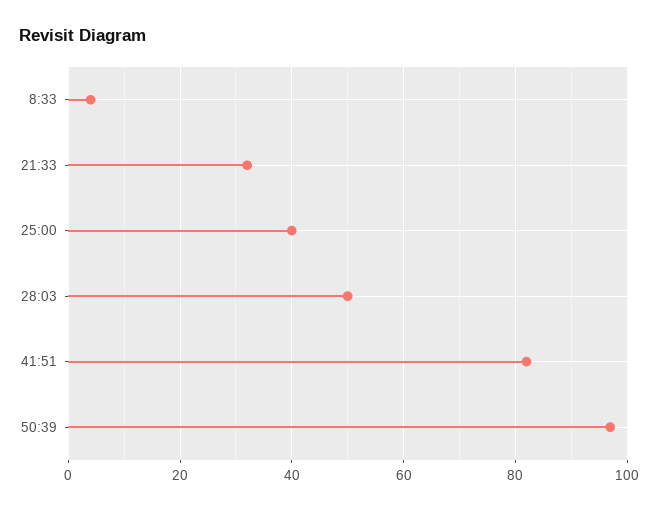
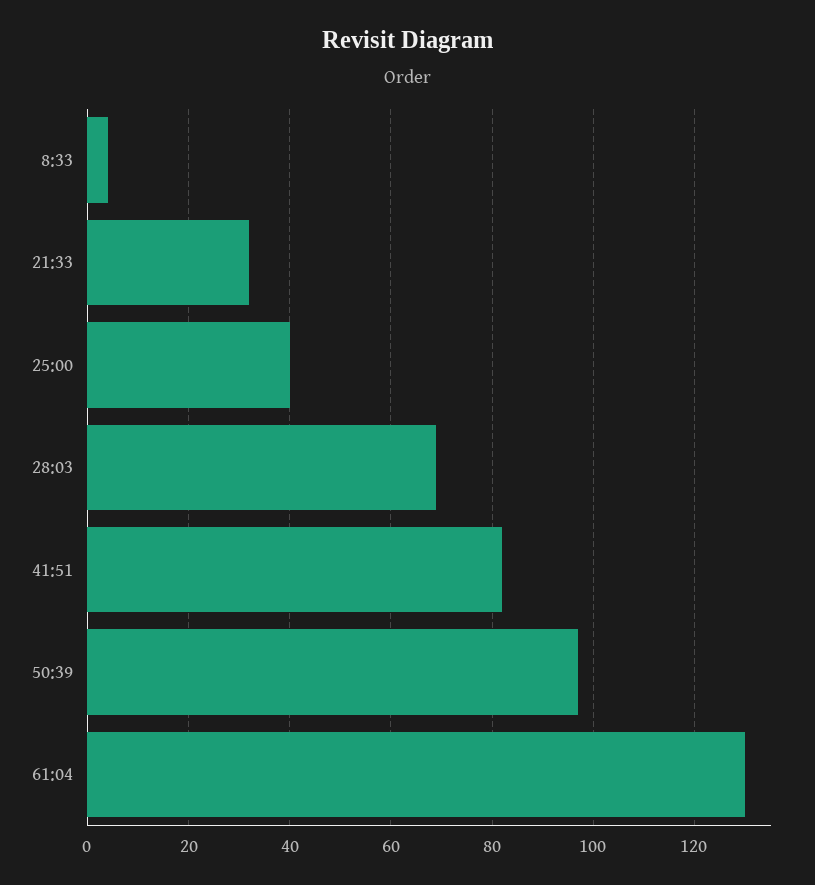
28:03: 50 -> 70
61:04: none -> 130

